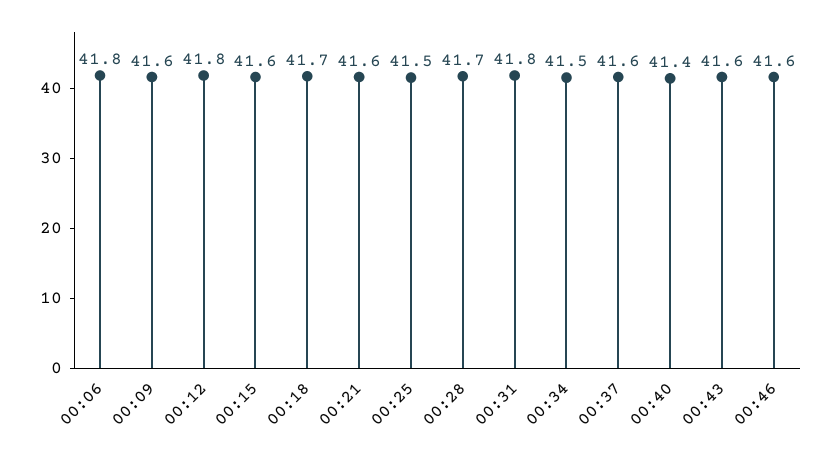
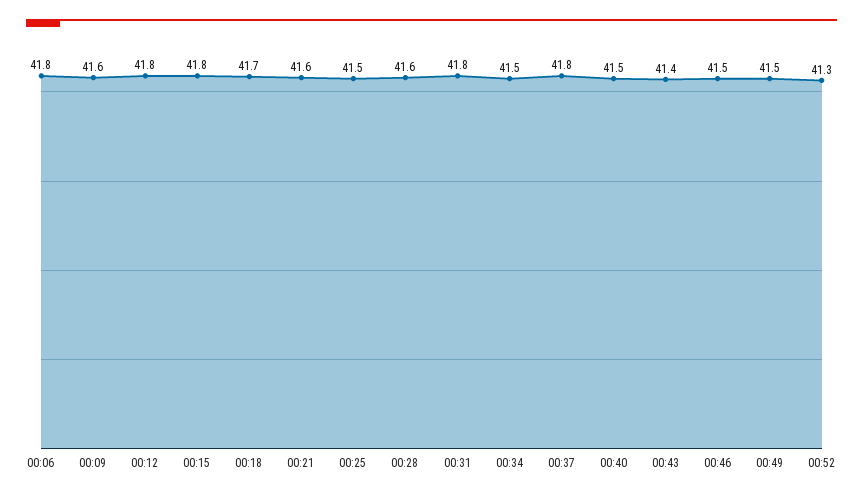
00:15: 41.6 -> 41.8
00:28: 41.7 -> 41.6
00:37: 41.6 -> 41.8
00:40: 41.4 -> 41.5
00:43: 41.6 -> 41.4
00:46: 41.6 -> 41.5
00:49: none -> 41.5
00:52: none -> 41.3

